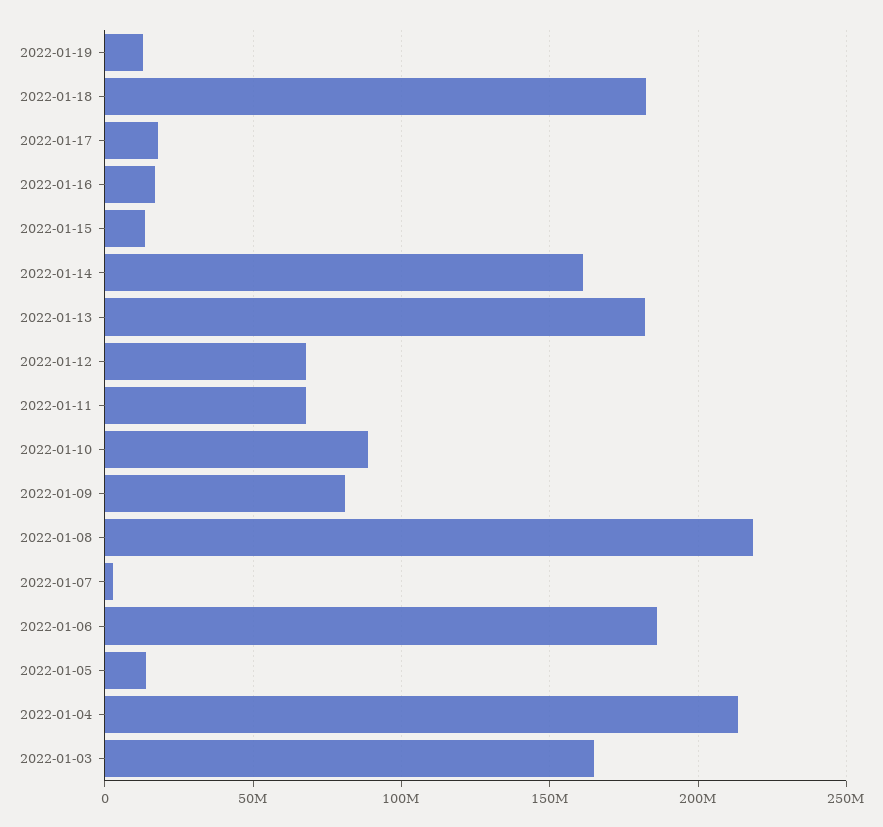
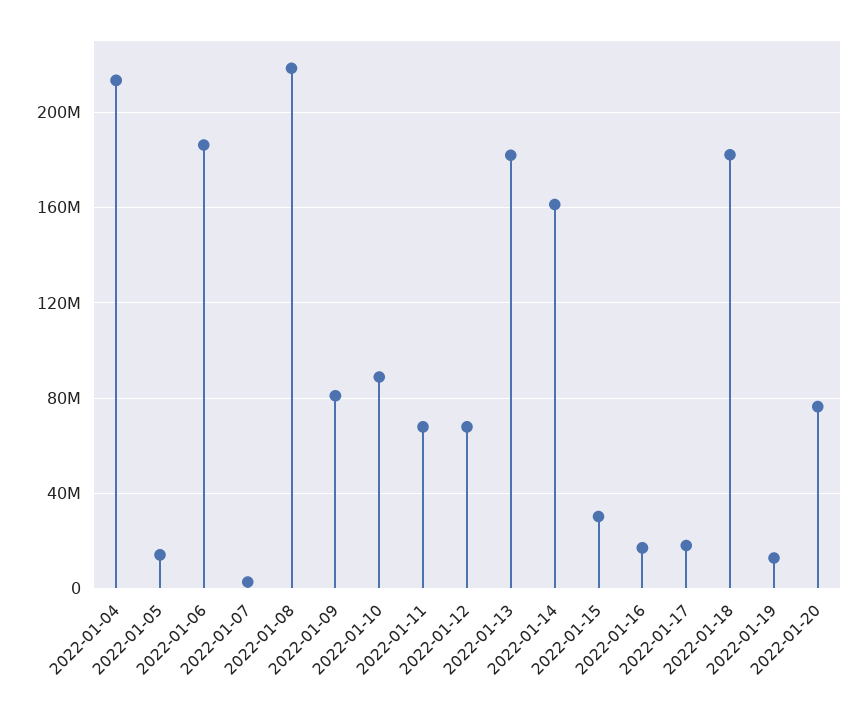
2022-01-15: 15000000 -> 30000000
2022-01-03: 165000000 -> none
2022-01-20: none -> 75000000

